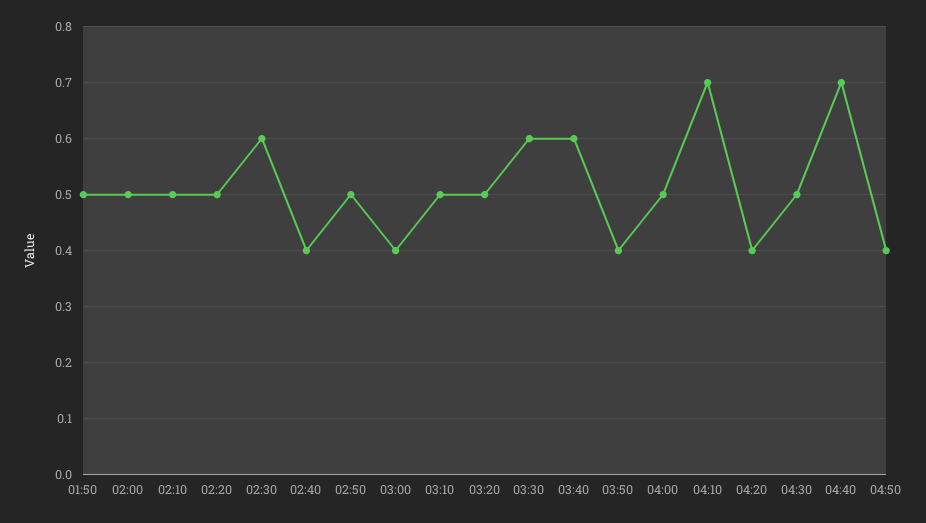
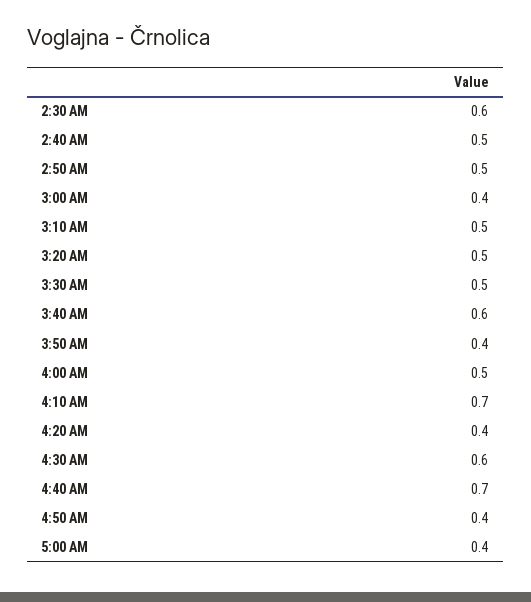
01:50: 0.5 -> none
02:00: 0.5 -> none
02:10: 0.5 -> none
02:20: 0.5 -> none
02:40: 0.4 -> 0.5
03:30: 0.6 -> 0.5
04:30: 0.5 -> 0.6
5:00 AM: none -> 0.4

